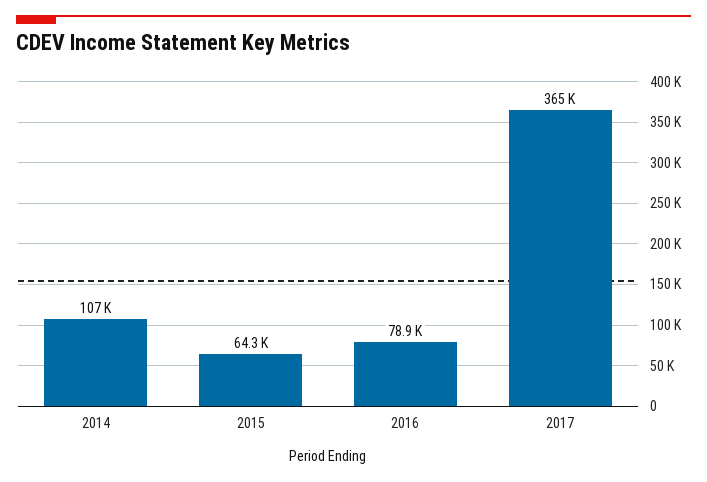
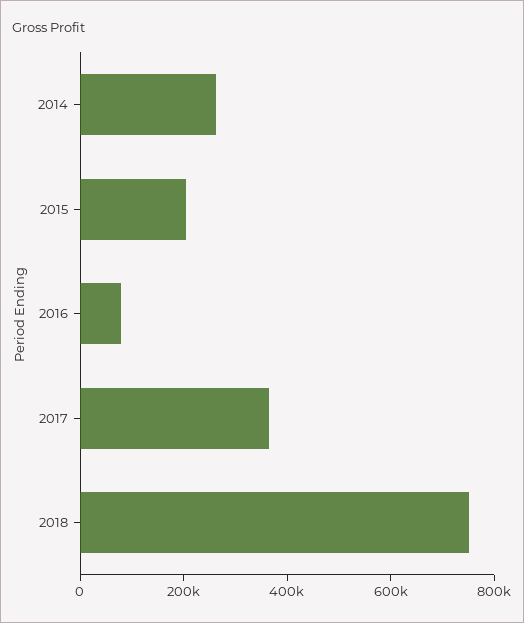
2014: 107000 -> 250000
2015: 64300 -> 200000
2018: none -> 750000

